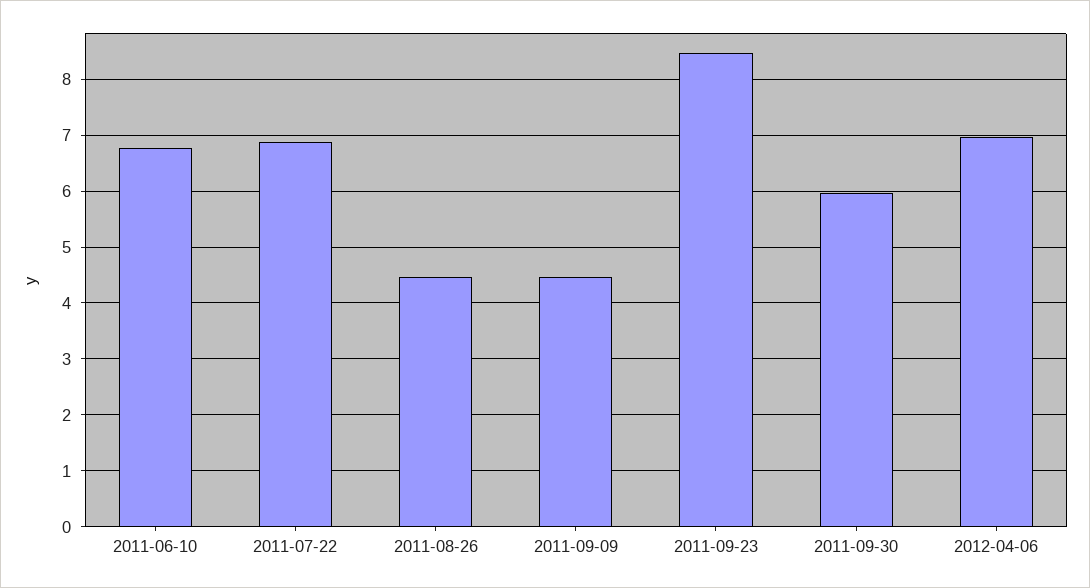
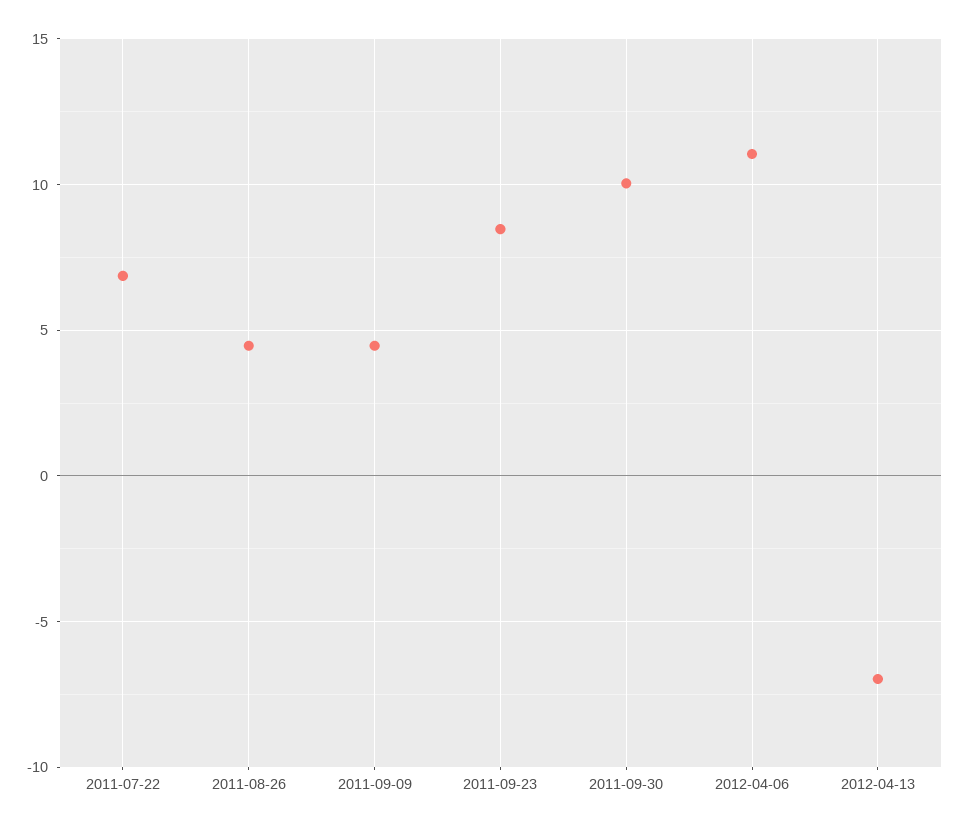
2011-06-10: 6.8 -> none
2011-09-30: 6 -> 10
2012-04-06: 7 -> 11
2012-04-13: none -> -7

